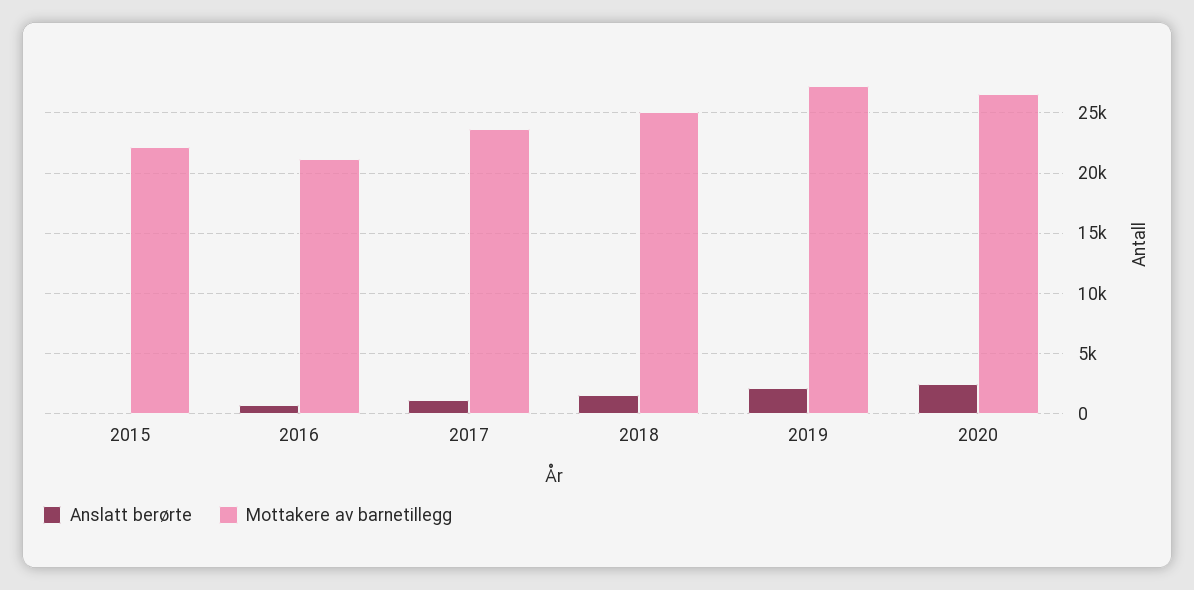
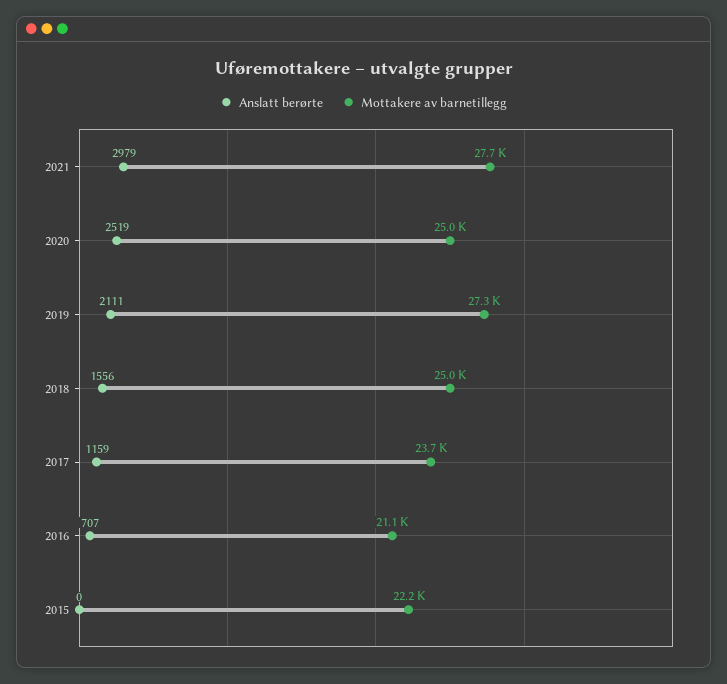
Mottakere av barnetillegg, 2020: 26500 -> 25000
Anslatt berørte, 2021: none -> 2979
Mottakere av barnetillegg, 2021: none -> 27700

